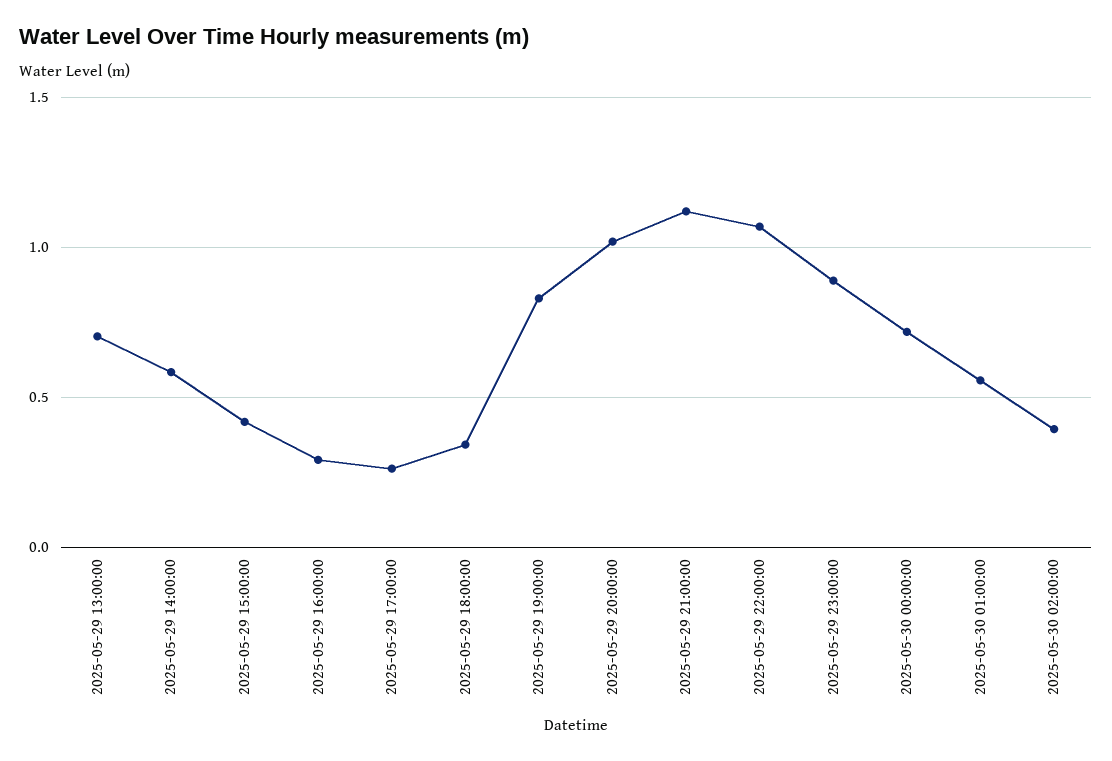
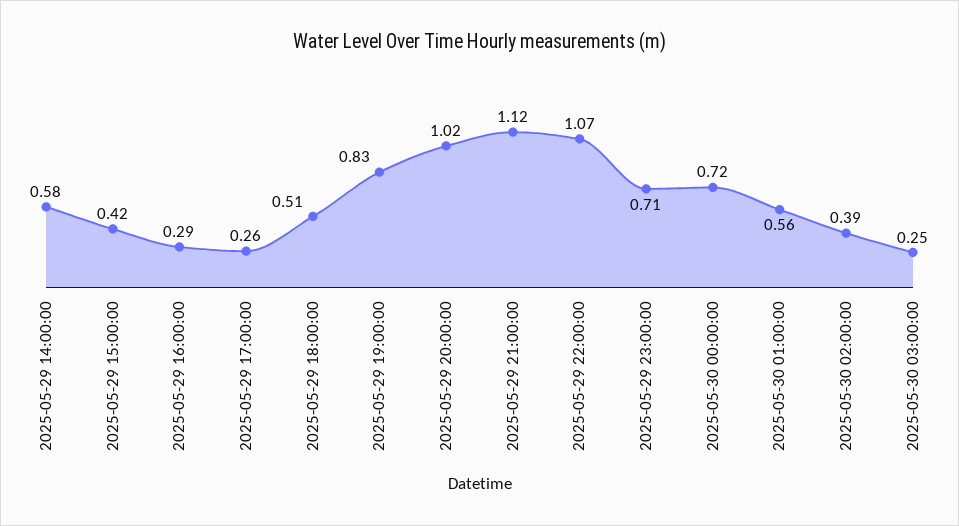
2025-05-29 13:00:00: 0.7 -> none
2025-05-29 18:00:00: 0.35 -> 0.51
2025-05-29 23:00:00: 0.9 -> 0.71
2025-05-30 03:00:00: none -> 0.25

